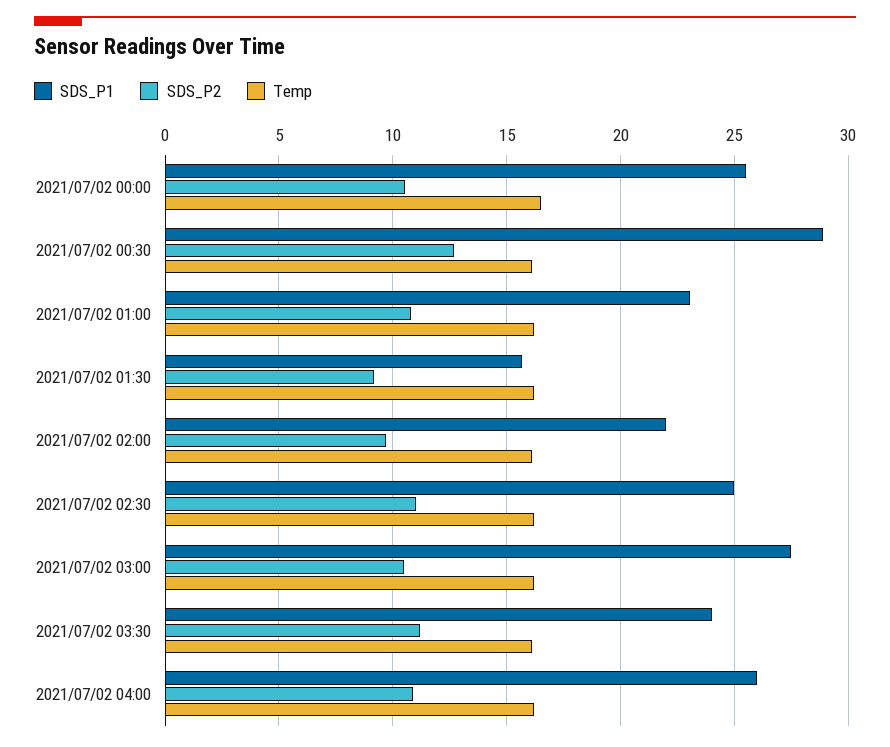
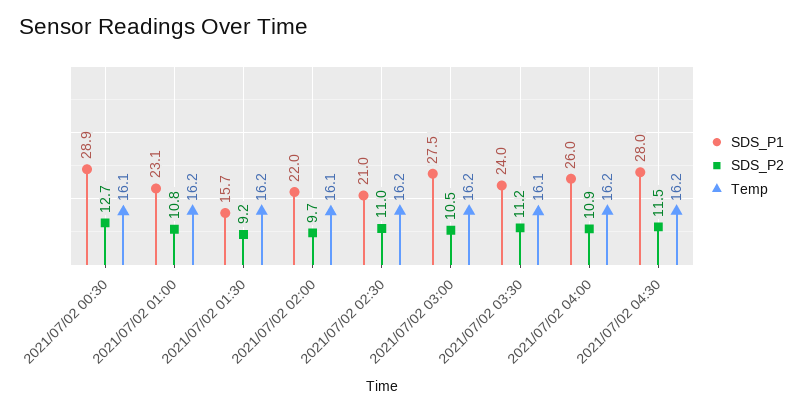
SDS_P1, 2021/07/02 00:00: 25.5 -> none
SDS_P2, 2021/07/02 00:00: 10.5 -> none
Temp, 2021/07/02 00:00: 16.5 -> none
SDS_P1, 2021/07/02 02:30: 25 -> 21
SDS_P1, 2021/07/02 04:30: none -> 28
SDS_P2, 2021/07/02 04:30: none -> 11.5
Temp, 2021/07/02 04:30: none -> 16.2

